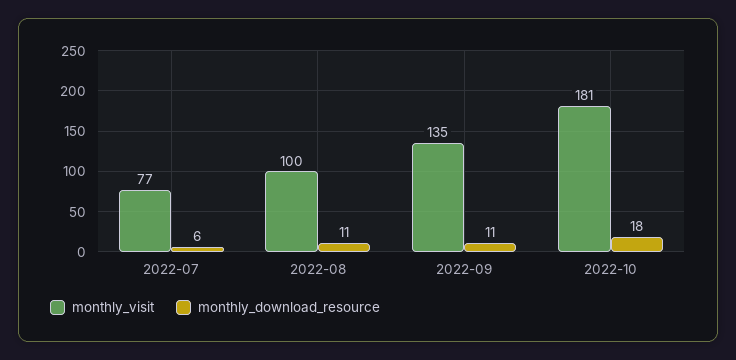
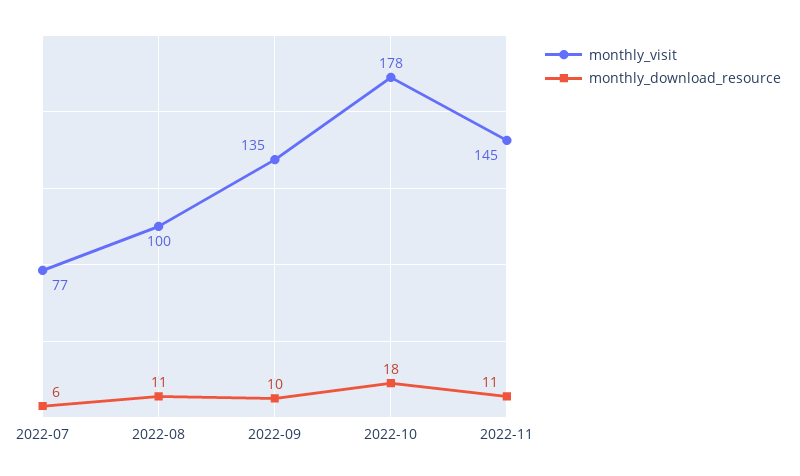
monthly_download_resource, 2022-09: 11 -> 10
monthly_visit, 2022-10: 181 -> 178
monthly_visit, 2022-11: none -> 145
monthly_download_resource, 2022-11: none -> 11

